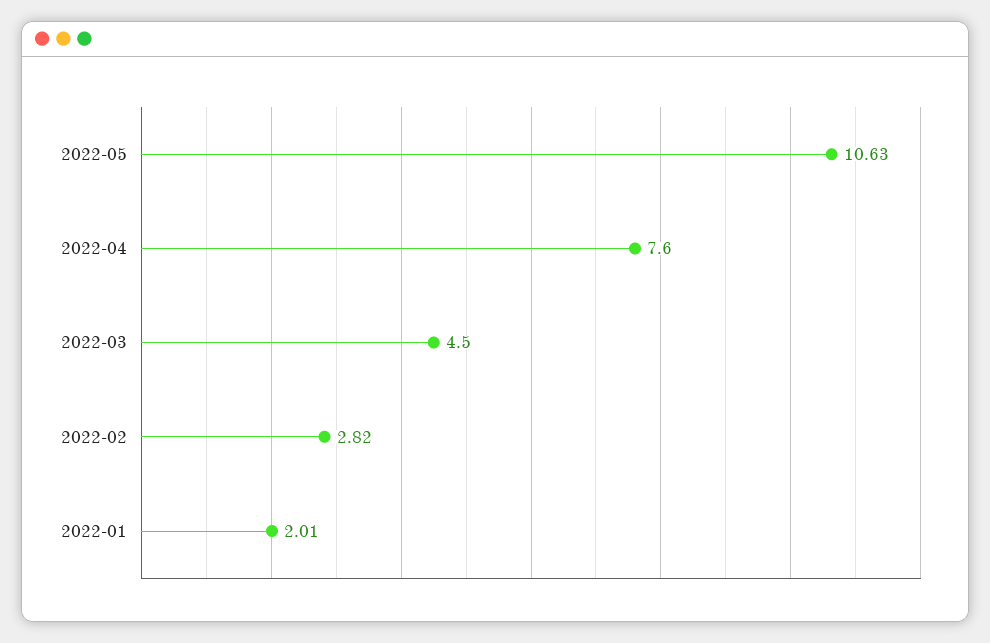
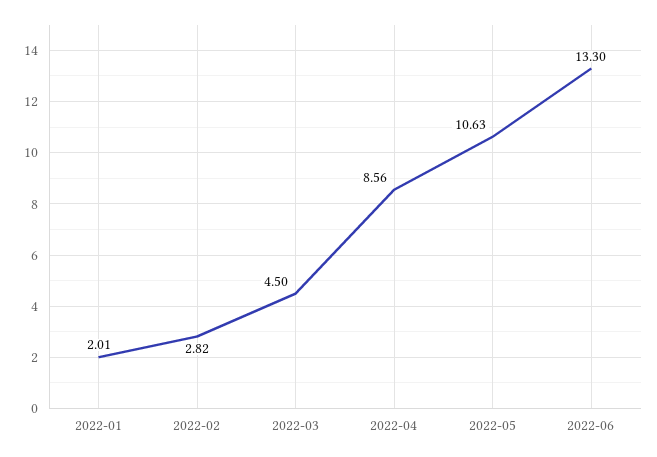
2022-04: 7.6 -> 8.56
2022-06: none -> 13.3

